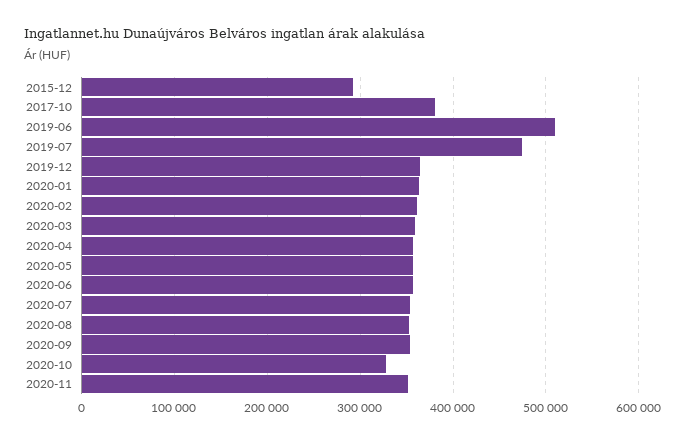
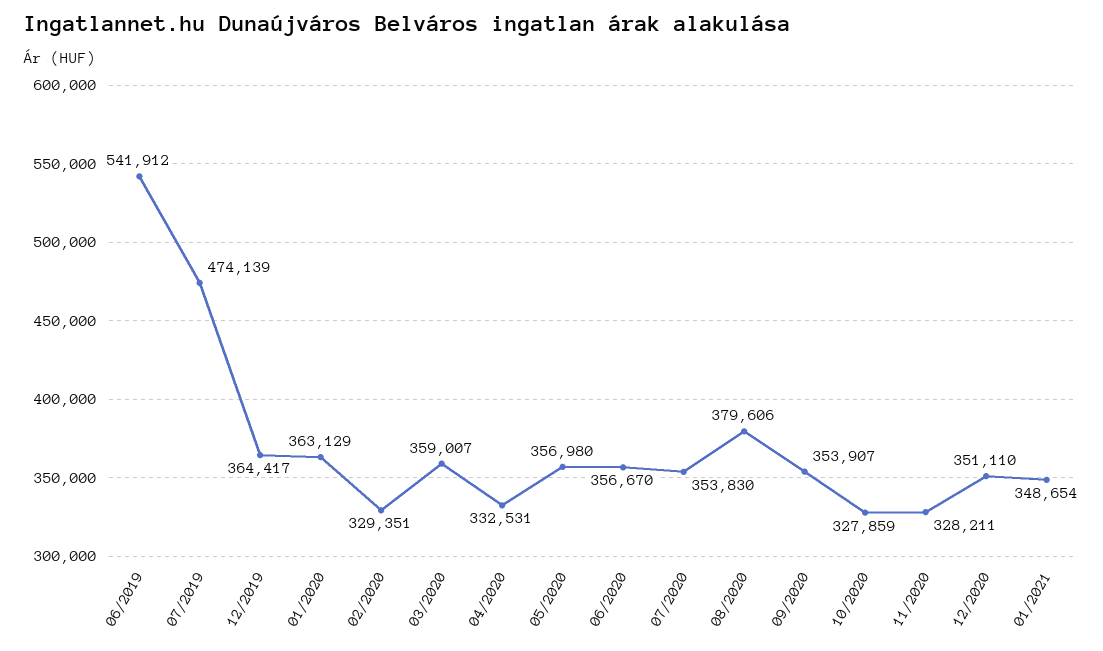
2015-12: 290000 -> none
2017-10: 380000 -> none
2019-06: 510000 -> 541912
2020-02: 360000 -> 329351
2020-04: 360000 -> 332531
2020-08: 350000 -> 379606
2020-11: 350000 -> 328211
12/2020: none -> 351110
01/2021: none -> 348654

